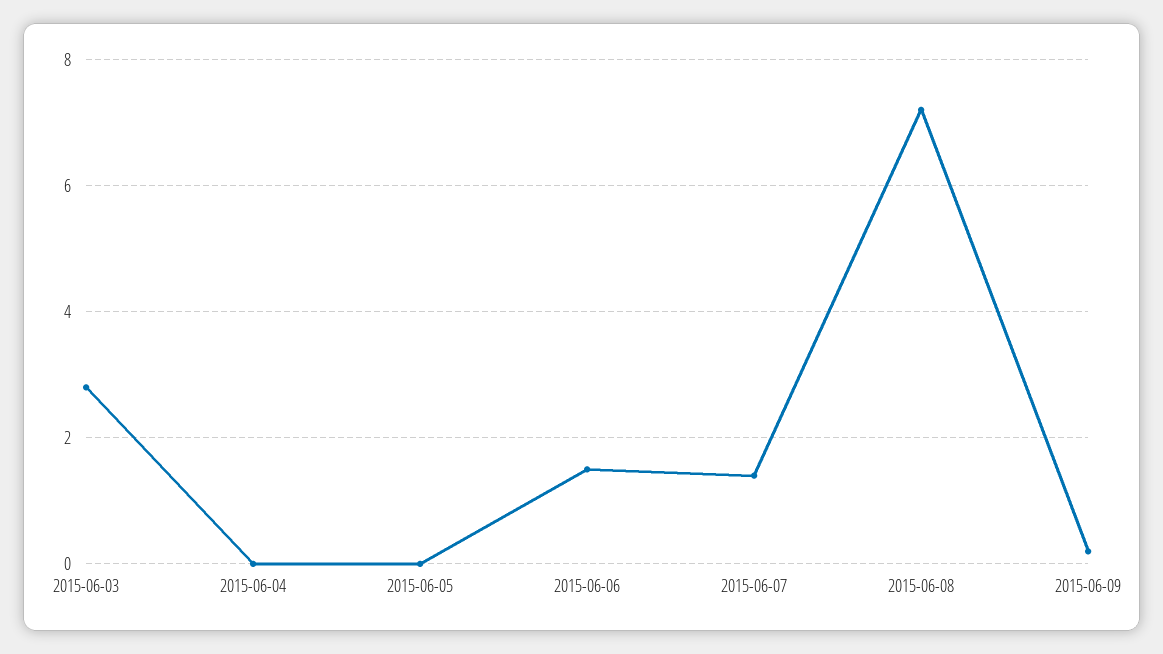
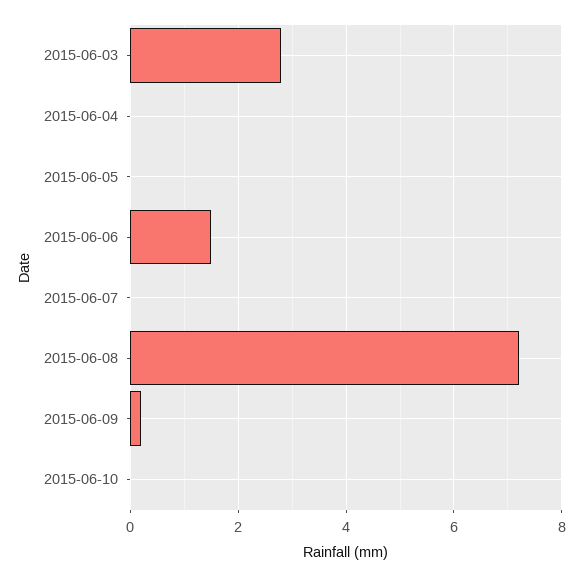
2015-06-07: 1.5 -> 0
2015-06-10: none -> 0

